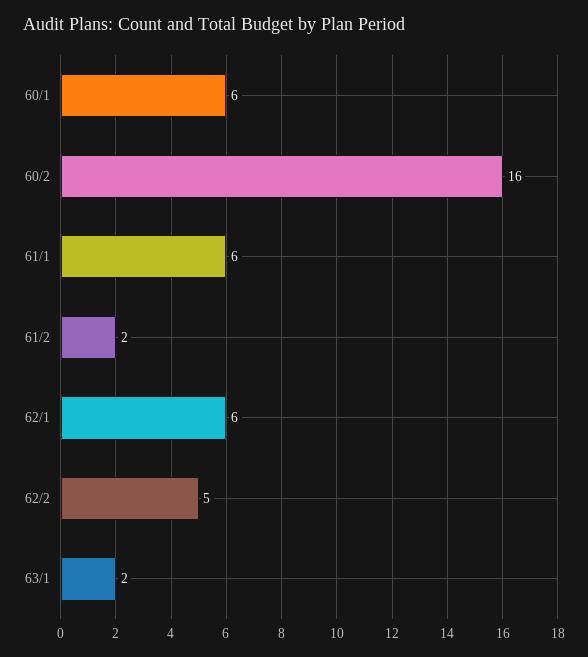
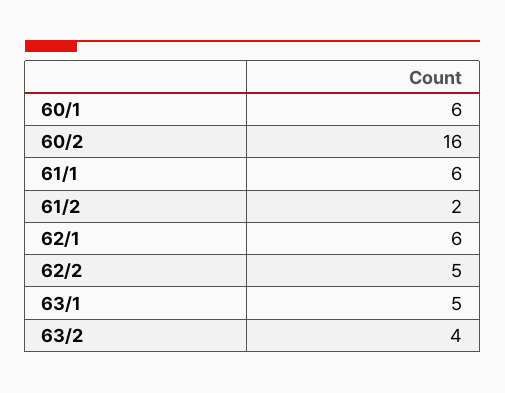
63/1: 2 -> 5
63/2: none -> 4

